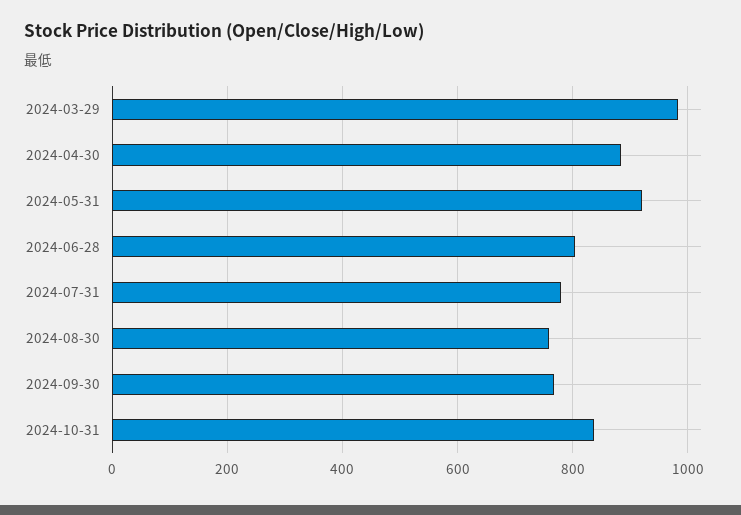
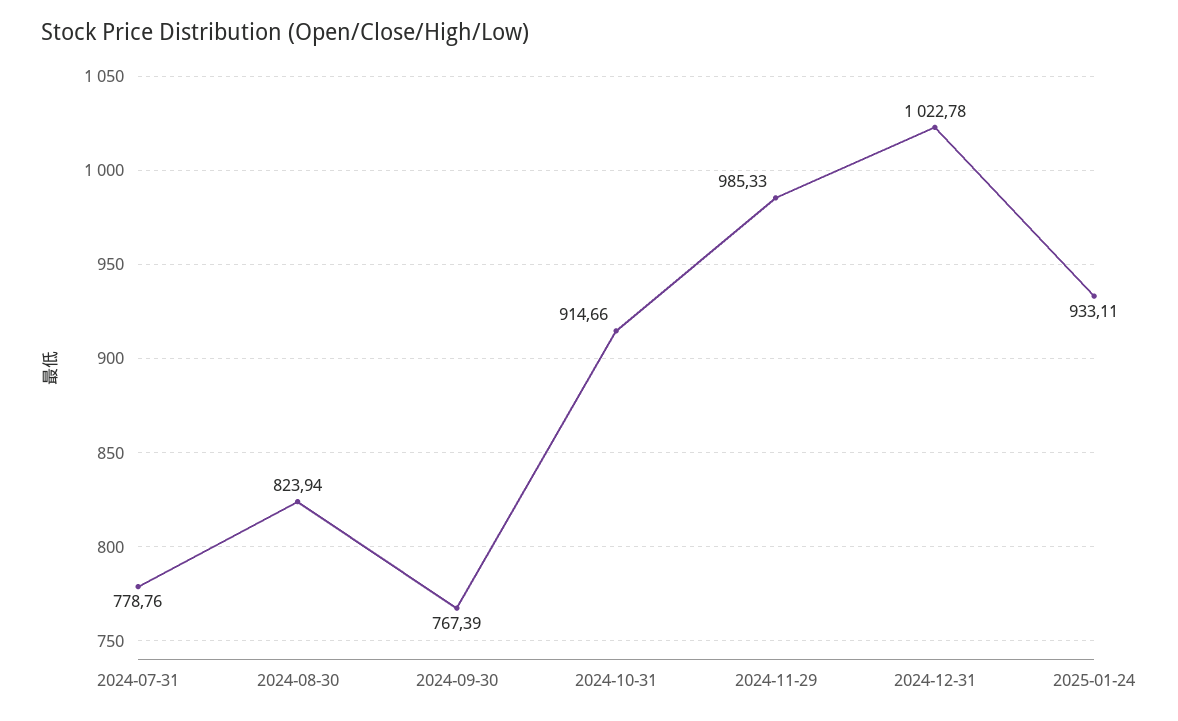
2024-03-29: 980 -> none
2024-04-30: 880 -> none
2024-05-31: 920 -> none
2024-06-28: 800 -> none
2024-08-30: 760 -> 823.94
2024-10-31: 840 -> 914.66
2024-11-29: none -> 985.33
2024-12-31: none -> 1022.78
2025-01-24: none -> 933.11

